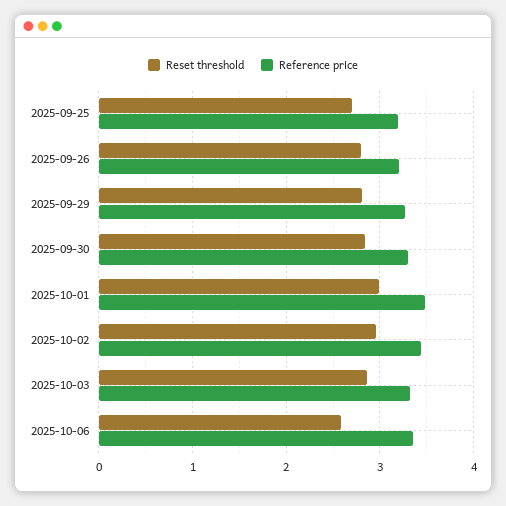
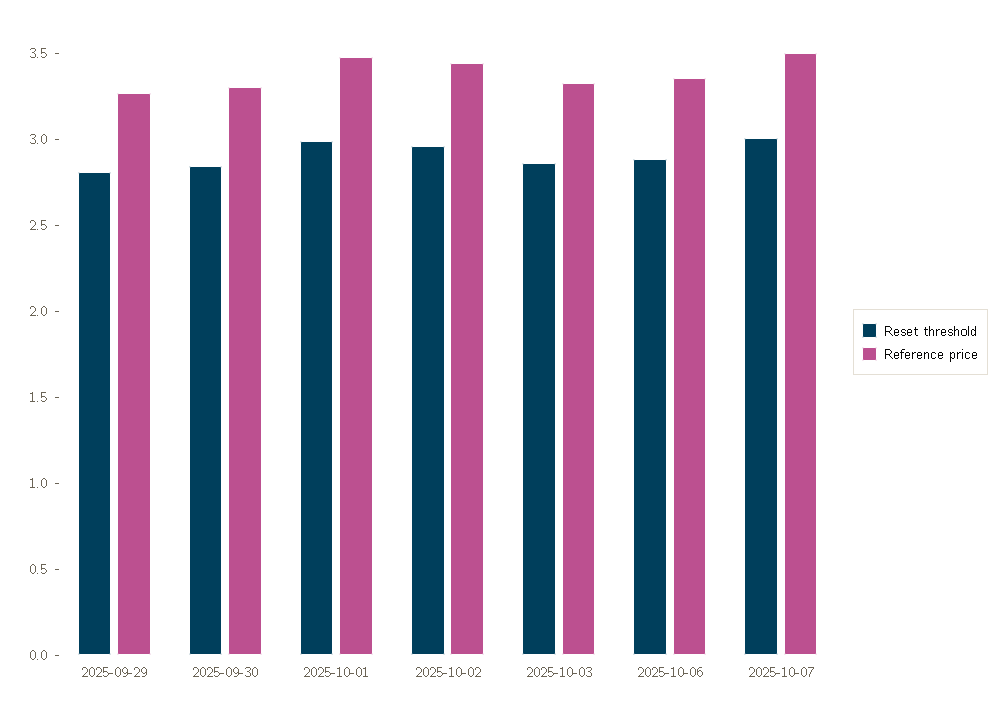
Reset threshold, 2025-09-25: 2.7 -> none
Reference price, 2025-09-25: 3.2 -> none
Reset threshold, 2025-09-26: 2.8 -> none
Reference price, 2025-09-26: 3.2 -> none
Reset threshold, 2025-10-06: 2.6 -> 2.9
Reset threshold, 2025-10-07: none -> 3
Reference price, 2025-10-07: none -> 3.5

